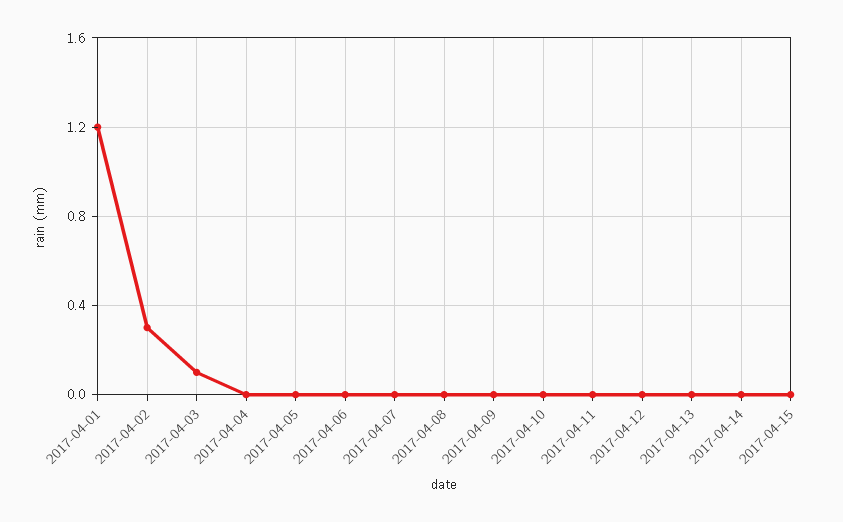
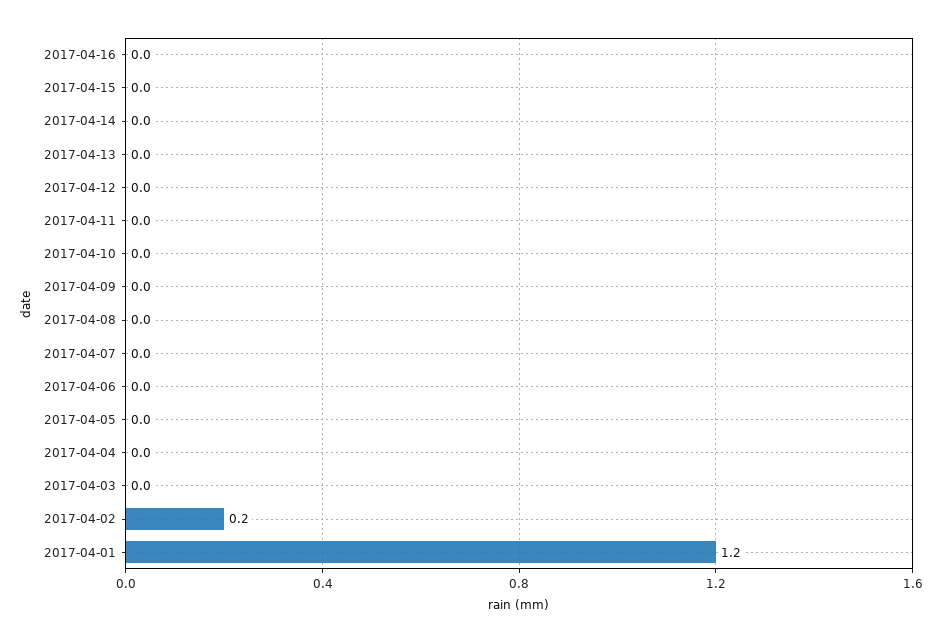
2017-04-02: 0.3 -> 0.2
2017-04-03: 0.1 -> 0
2017-04-16: none -> 0

